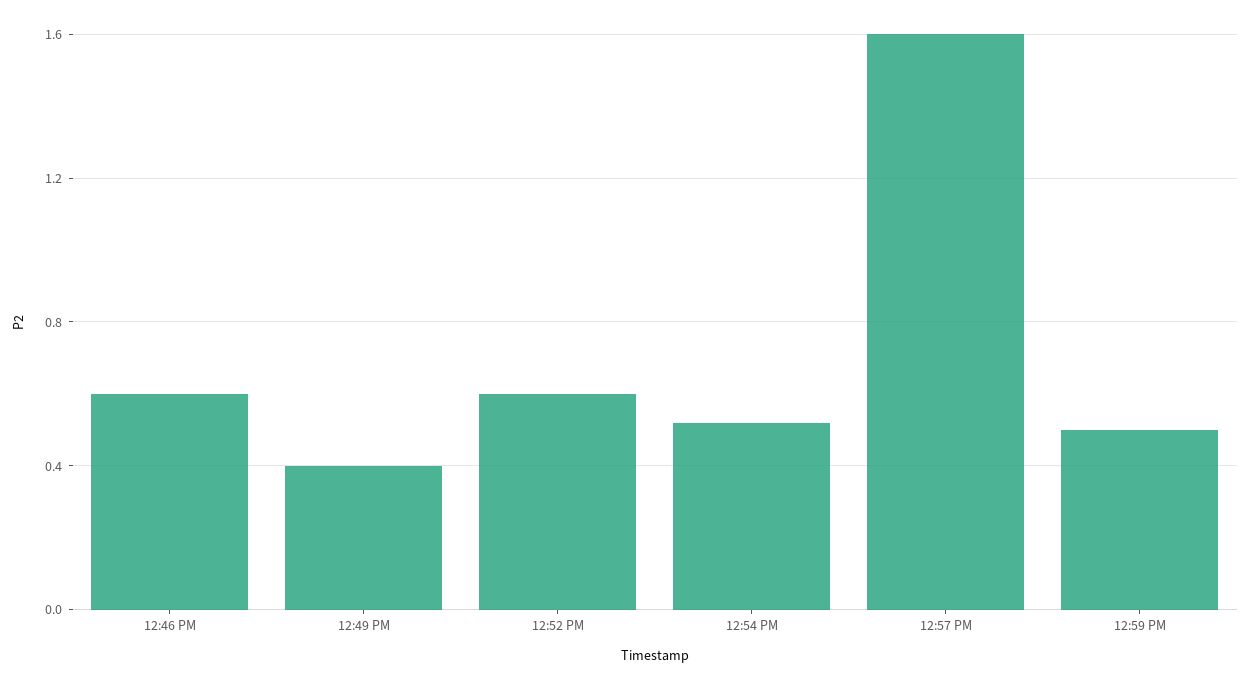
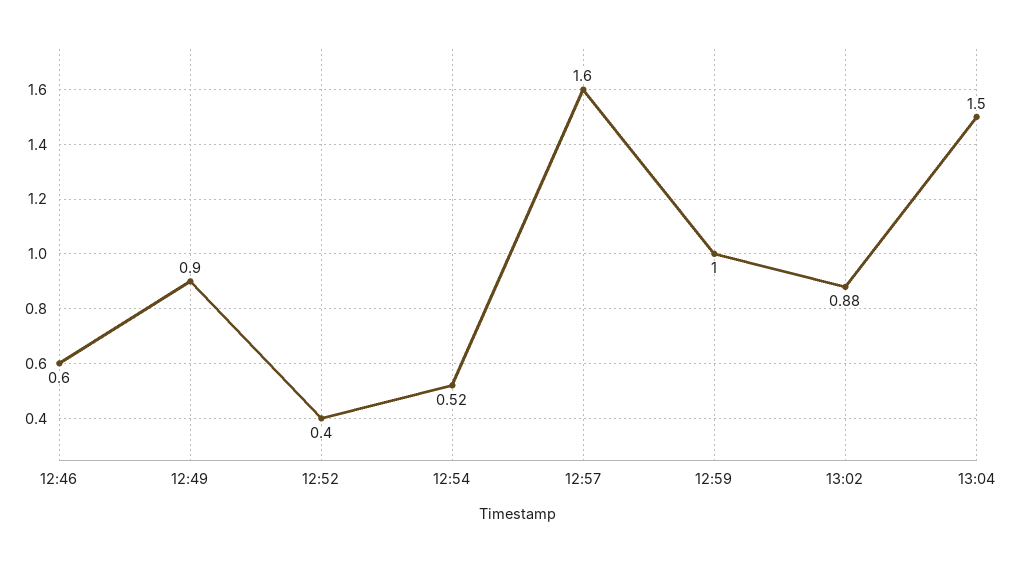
12:49 PM: 0.4 -> 0.9
12:52 PM: 0.6 -> 0.4
12:59 PM: 0.5 -> 1
13:02: none -> 0.88
13:04: none -> 1.5

